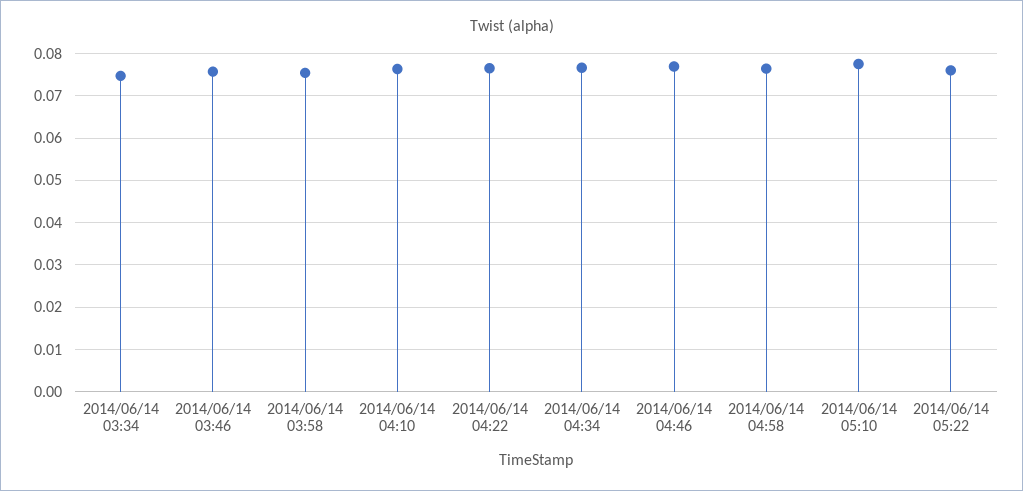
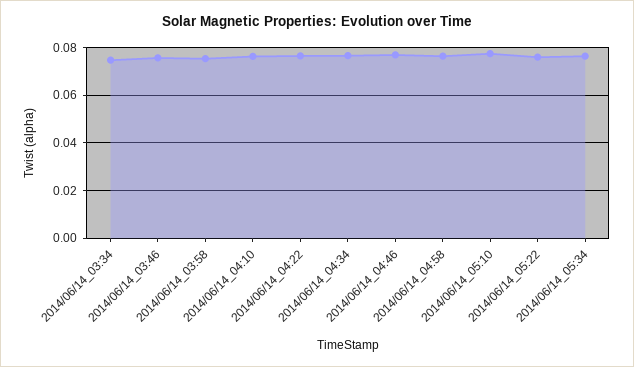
2014/06/14_05:34: none -> 0.075

